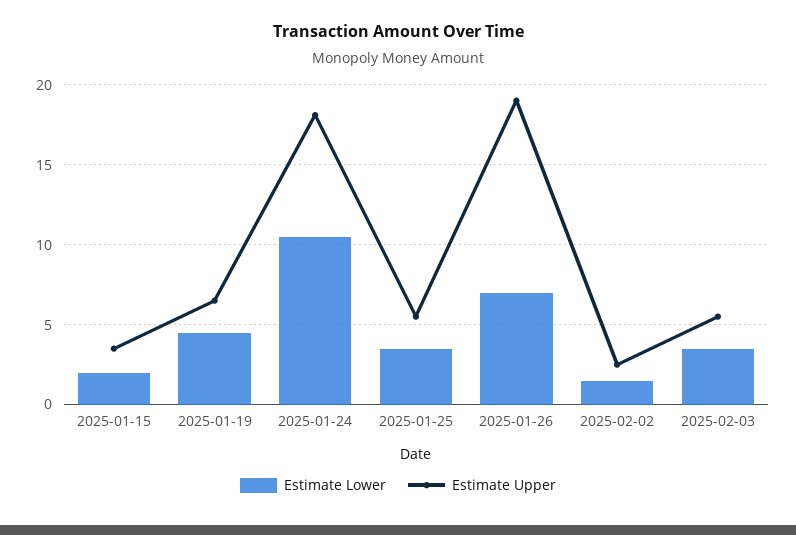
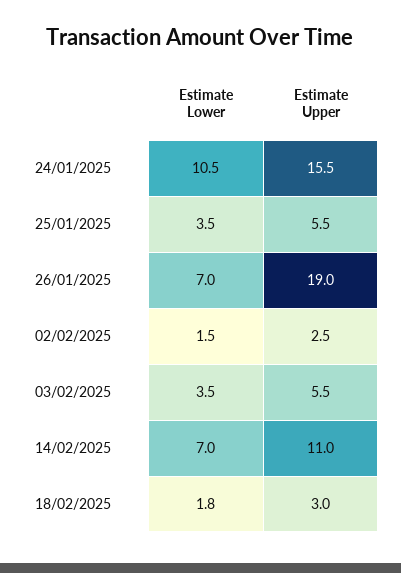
Estimate Lower, 2025-01-15: 2 -> none
Estimate Upper, 2025-01-15: 3.5 -> none
Estimate Lower, 2025-01-19: 4.5 -> none
Estimate Upper, 2025-01-19: 6.5 -> none
Estimate Upper, 2025-01-24: 18 -> 15.5
Estimate Lower, 14/02/2025: none -> 7
Estimate Upper, 14/02/2025: none -> 11
Estimate Lower, 18/02/2025: none -> 1.8
Estimate Upper, 18/02/2025: none -> 3

